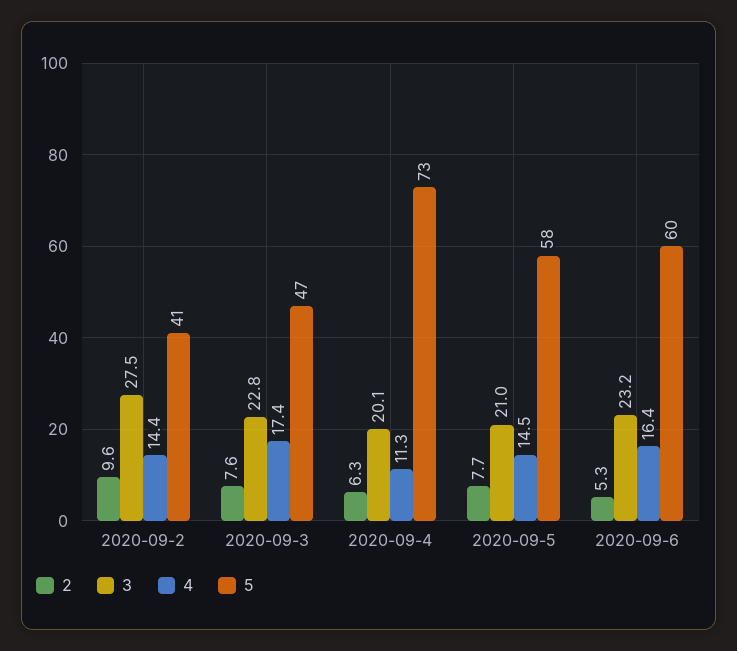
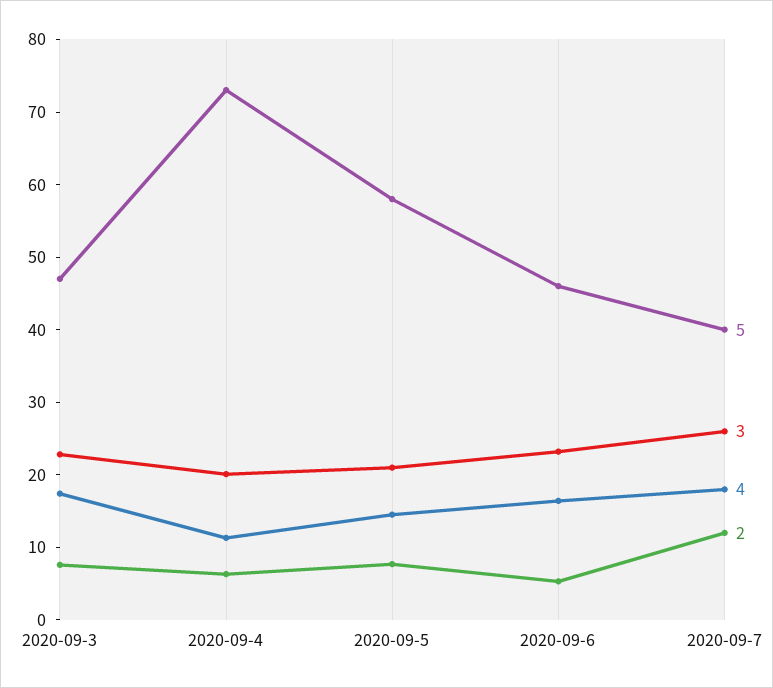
2, 2020-09-2: 9.6 -> none
3, 2020-09-2: 27.5 -> none
4, 2020-09-2: 14.4 -> none
5, 2020-09-2: 41 -> none
5, 2020-09-6: 60 -> 46
5, 2020-09-7: none -> 40
3, 2020-09-7: none -> 26
4, 2020-09-7: none -> 18
2, 2020-09-7: none -> 12

